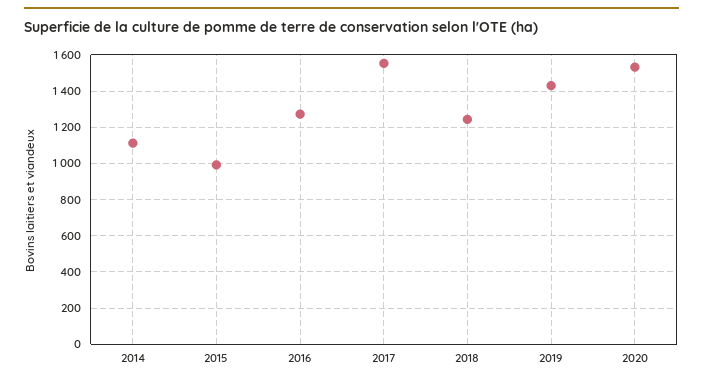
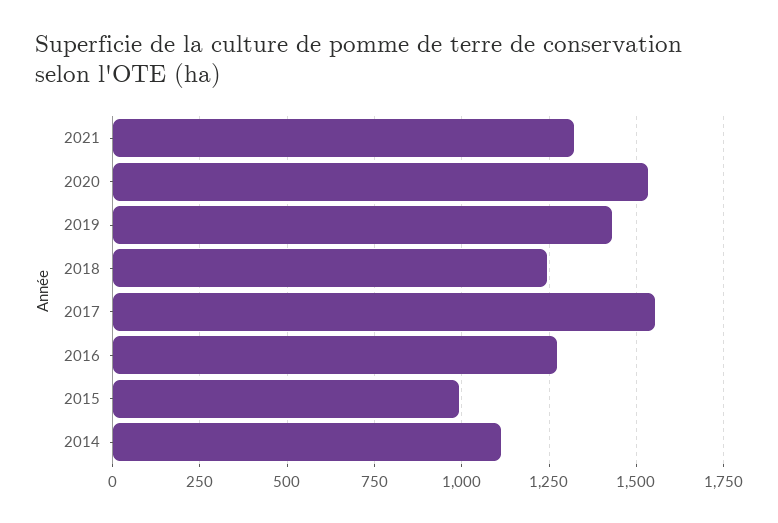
2021: none -> 1325

